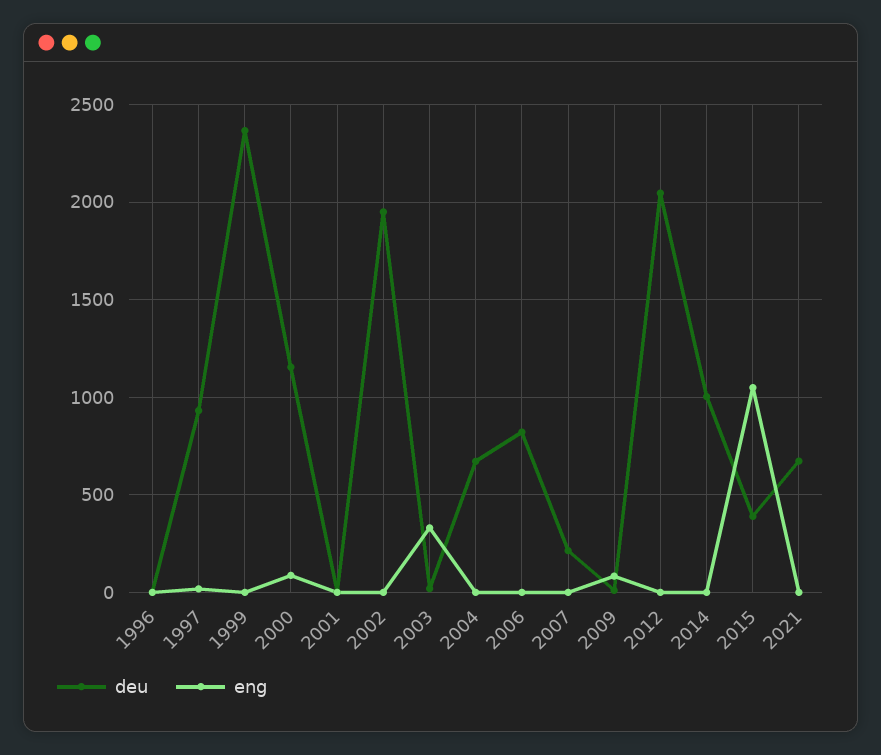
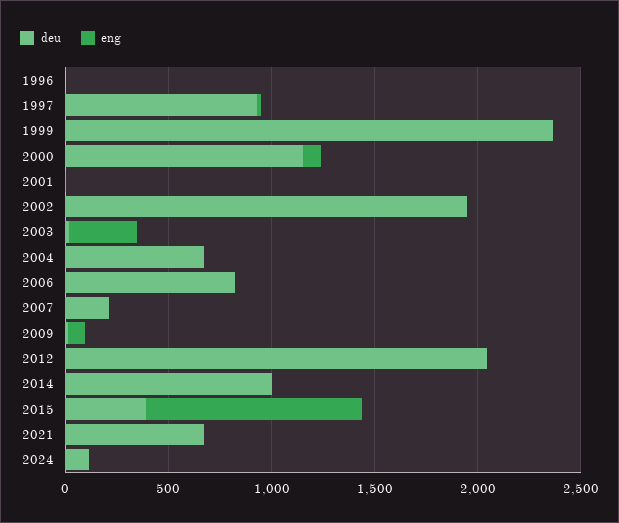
deu, 2024: none -> 100
eng, 2024: none -> 0

